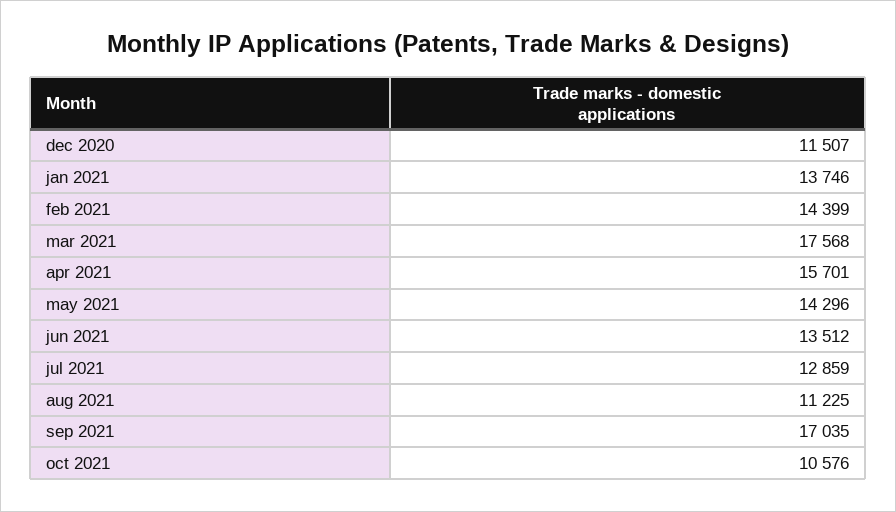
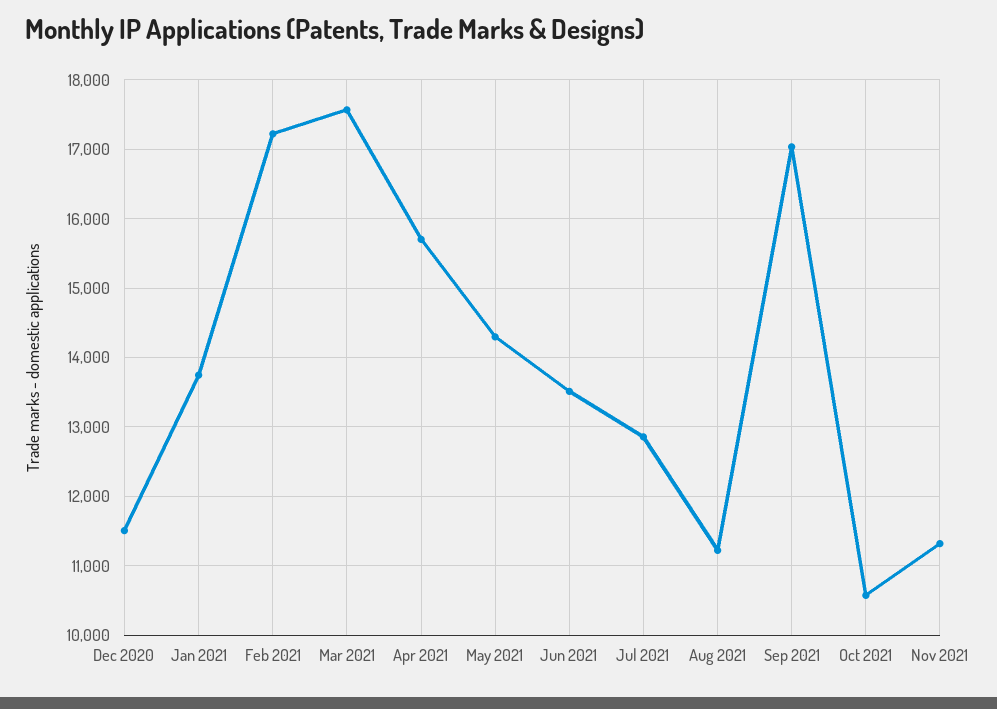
feb 2021: 14399 -> 17200
Nov 2021: none -> 11300

